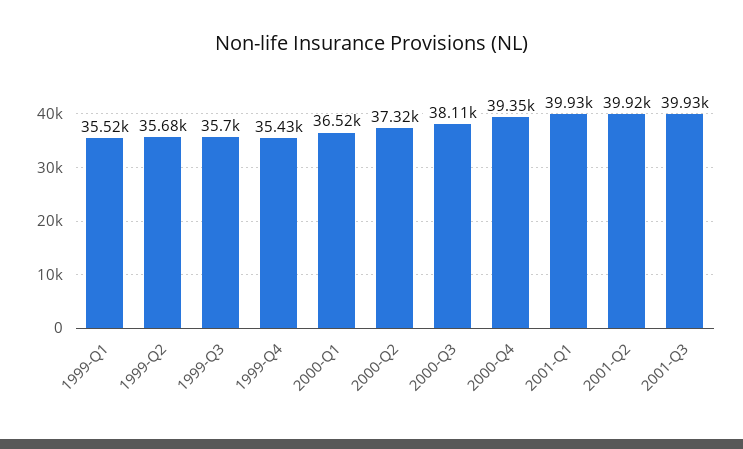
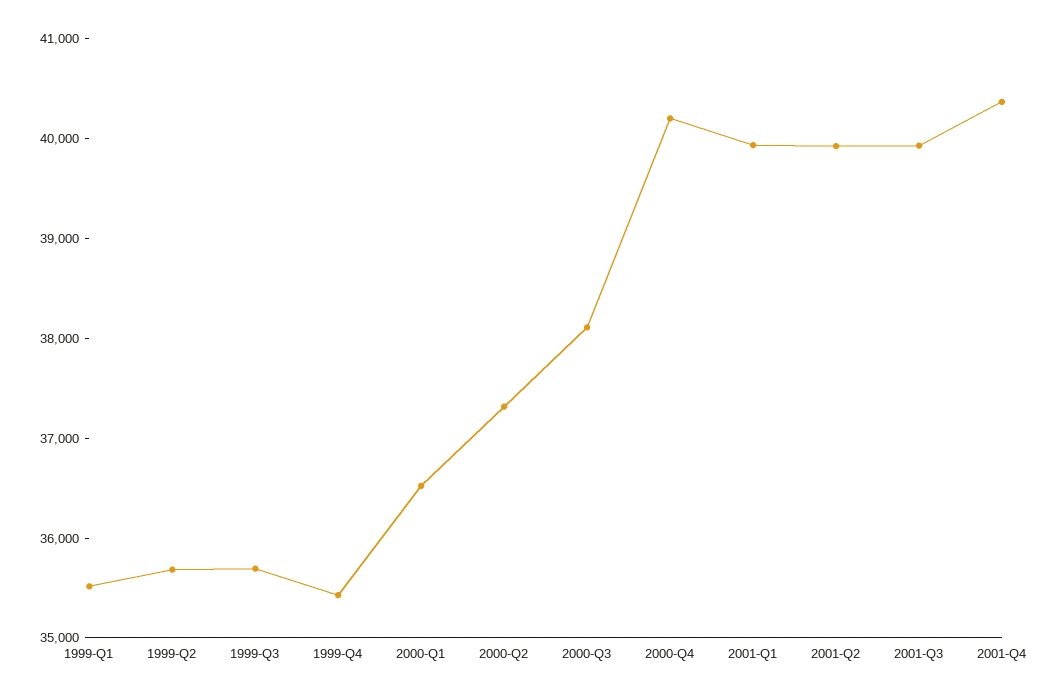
2000-Q4: 39350 -> 40200
2001-Q4: none -> 40400

